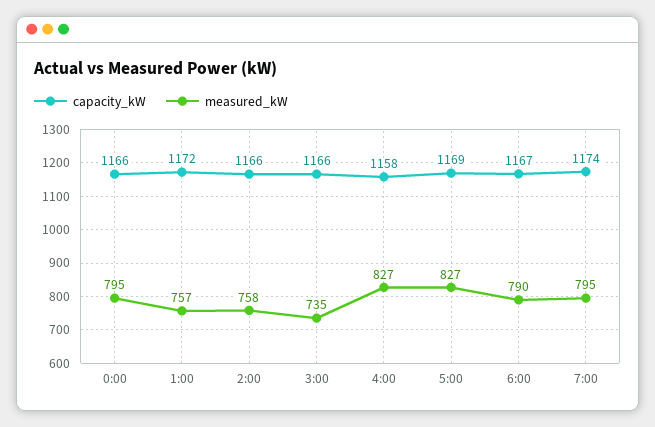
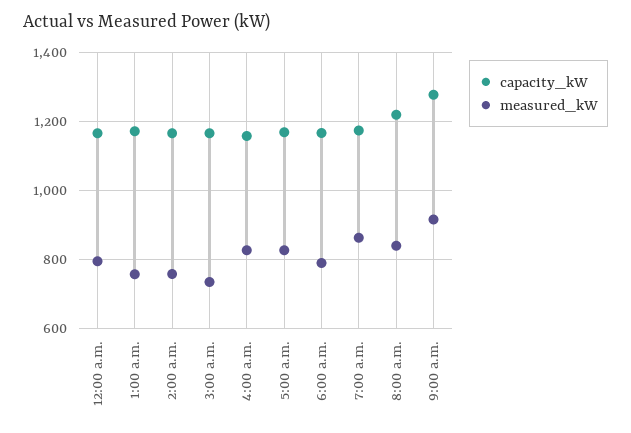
measured_kW, 7:00: 795 -> 860
capacity_kW, 8:00 a.m.: none -> 1220
measured_kW, 8:00 a.m.: none -> 840
capacity_kW, 9:00 a.m.: none -> 1280
measured_kW, 9:00 a.m.: none -> 920

